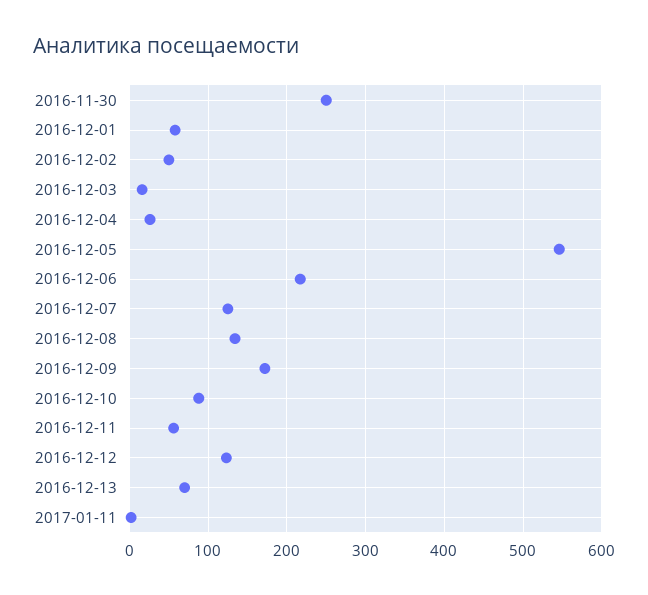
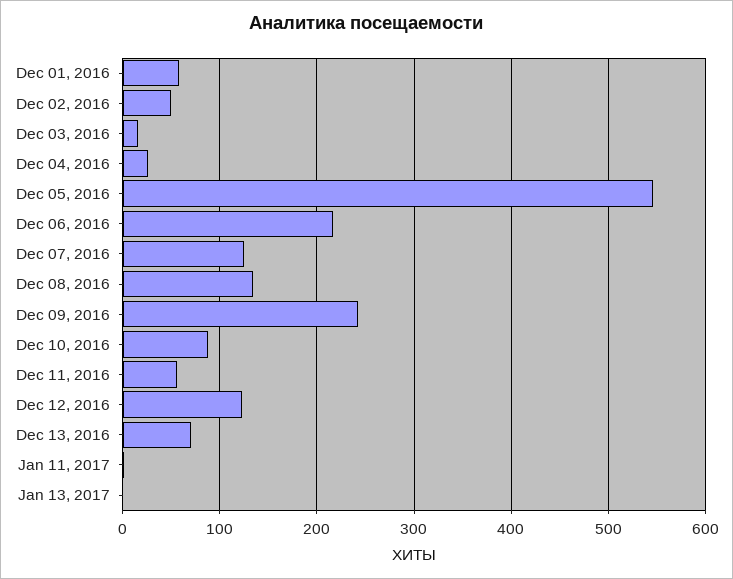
2016-11-30: 250 -> none
2016-12-09: 170 -> 240
Jan 13, 2017: none -> 0

